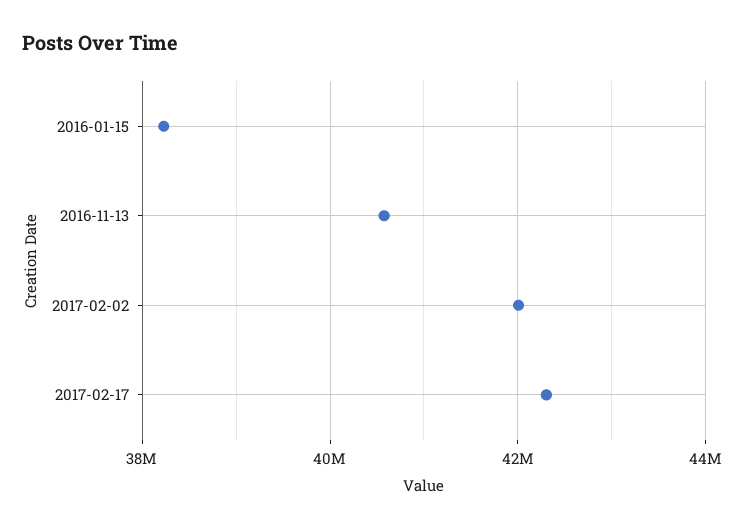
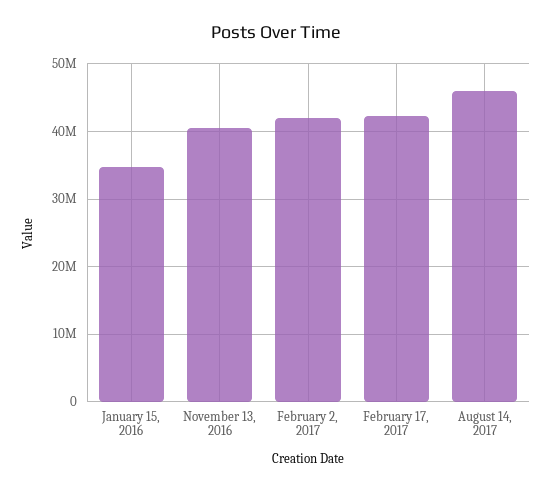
2016-01-15: 38200000 -> 35000000
August 14, 2017: none -> 46000000

